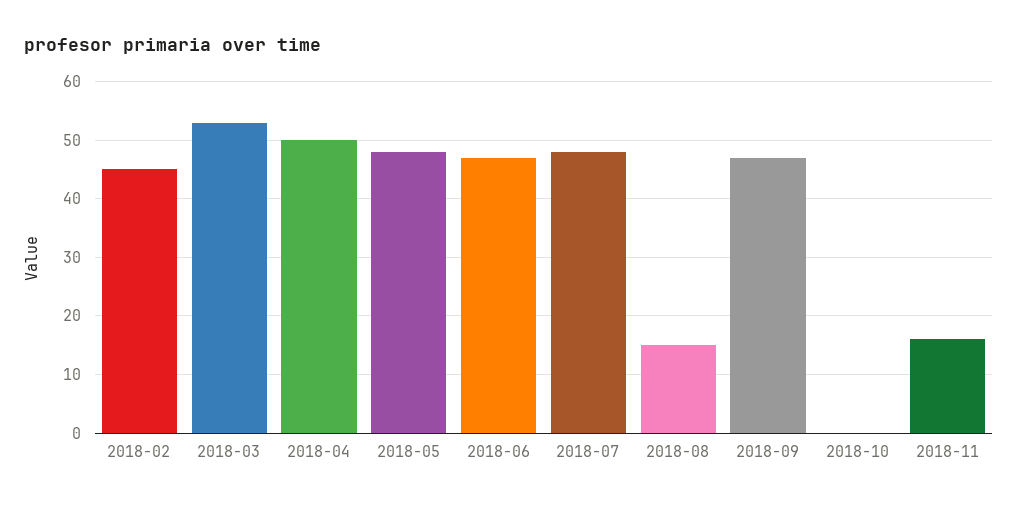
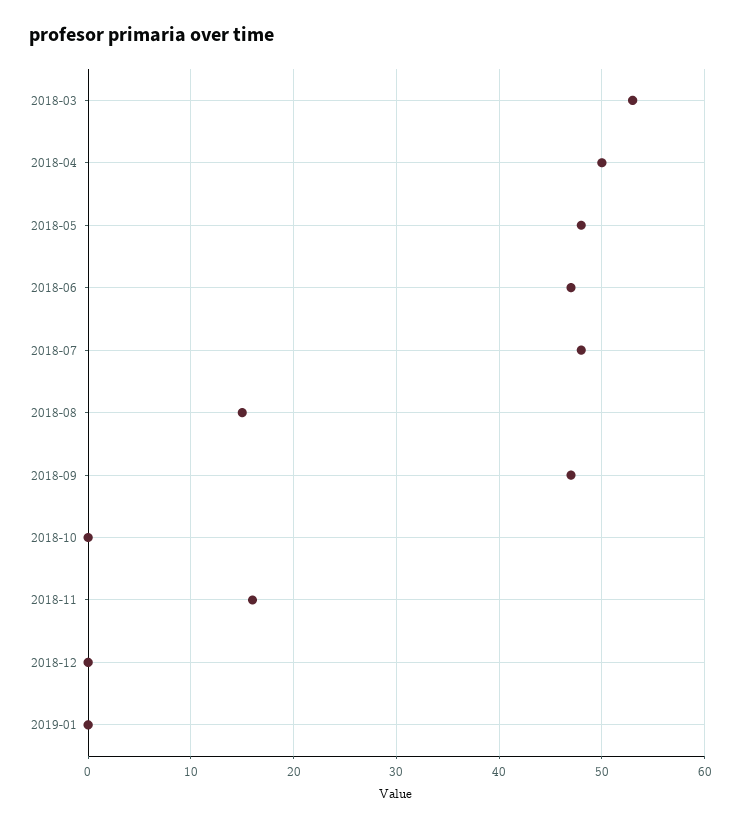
2018-02: 45 -> none
2018-12: none -> 0
2019-01: none -> 0

